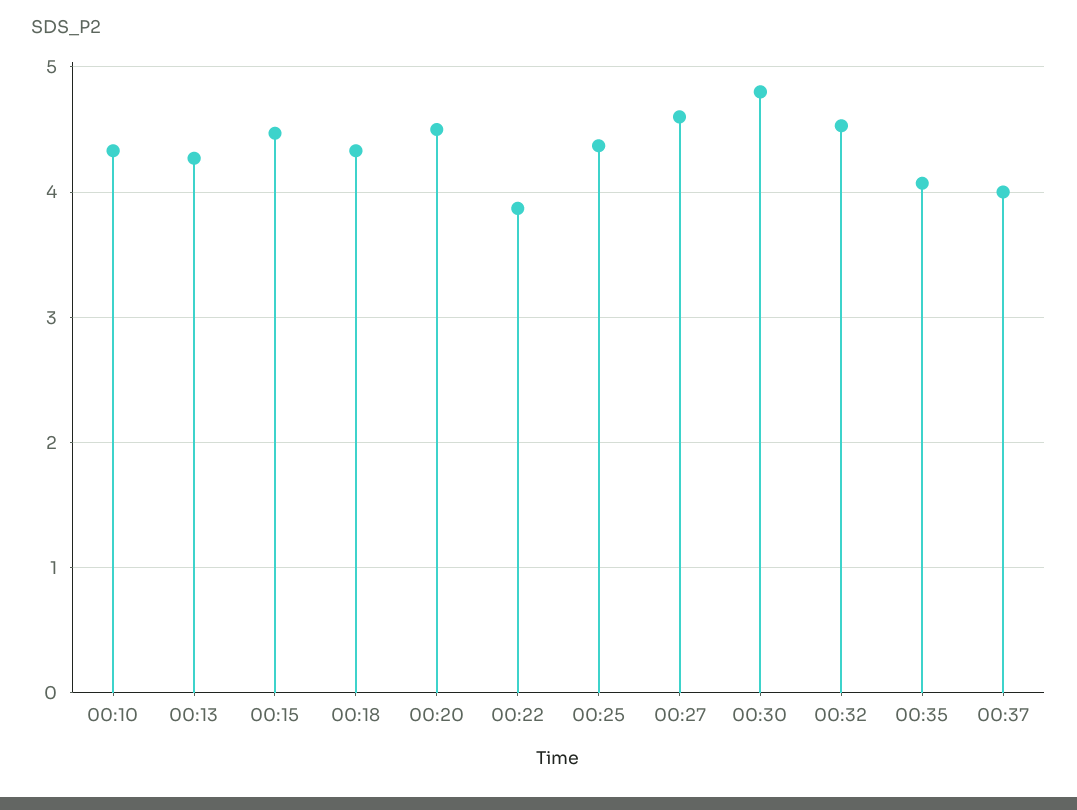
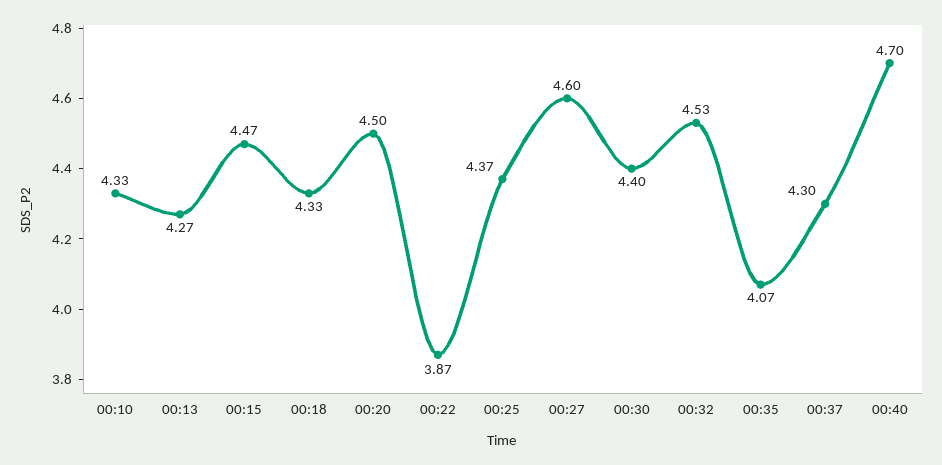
00:30: 4.8 -> 4.4
00:37: 4 -> 4.3
00:40: none -> 4.7

